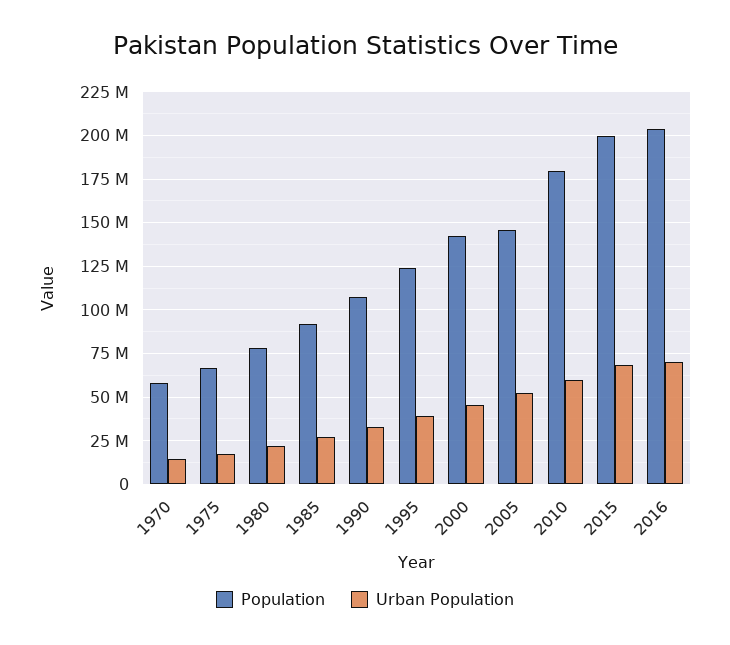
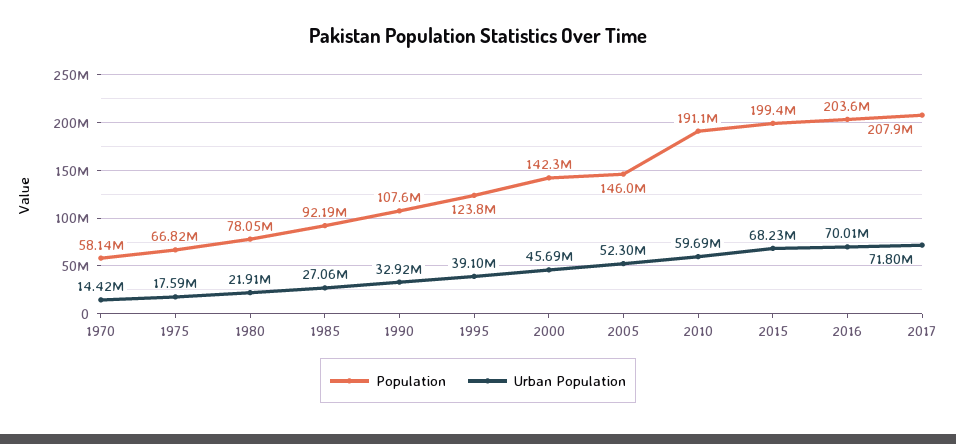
Population, 2010: 180000000 -> 191100000
Population, 2017: none -> 207900000
Urban Population, 2017: none -> 71800000

